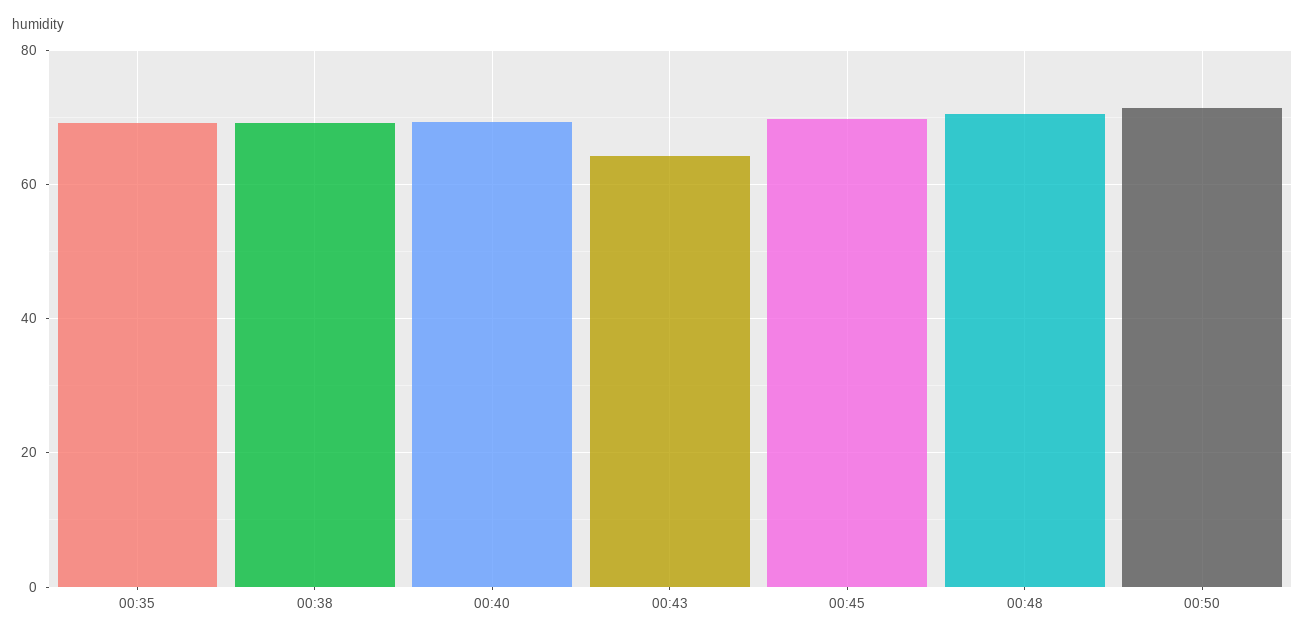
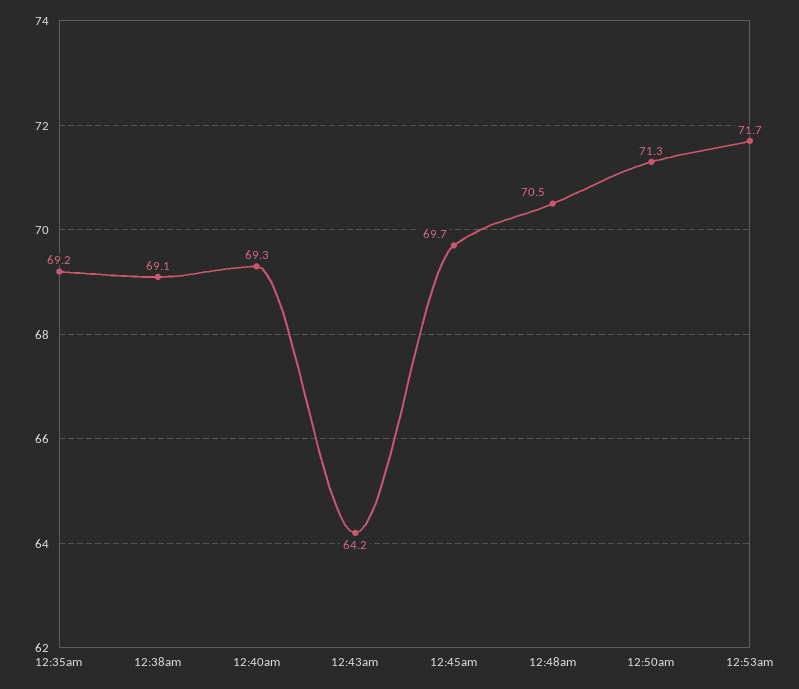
12:53am: none -> 71.7

